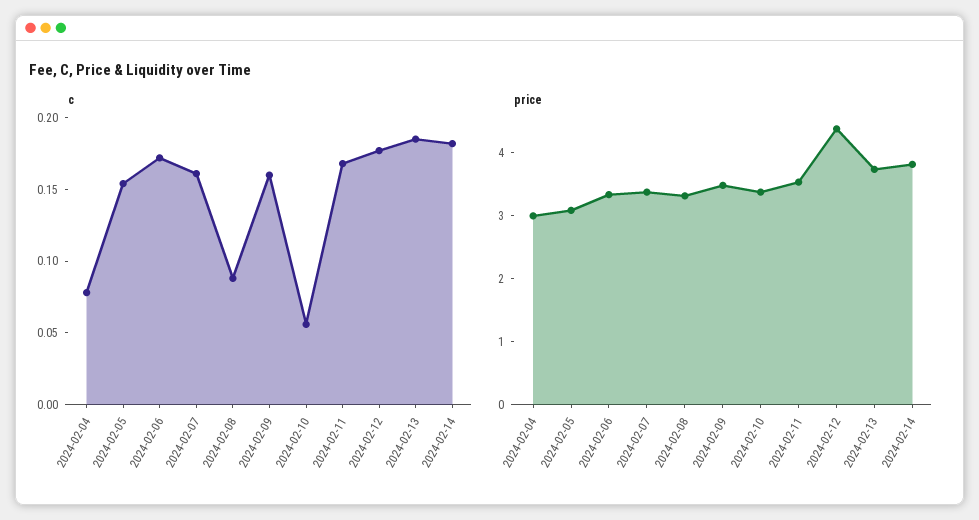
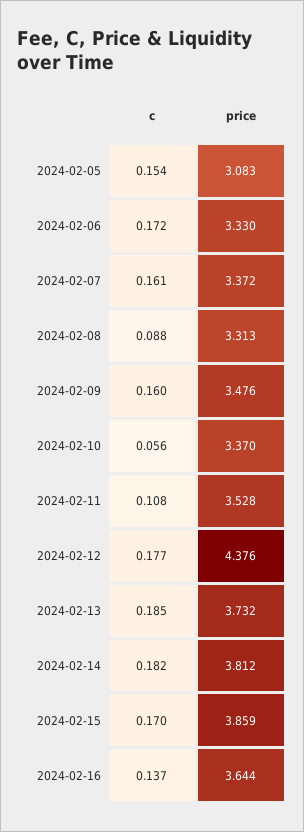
c, 2024-02-04: 0.08 -> none
c, 2024-02-11: 0.17 -> 0.108
price, 2024-02-04: 3 -> none
c, 2024-02-15: none -> 0.17
price, 2024-02-15: none -> 3.859
c, 2024-02-16: none -> 0.137
price, 2024-02-16: none -> 3.644

